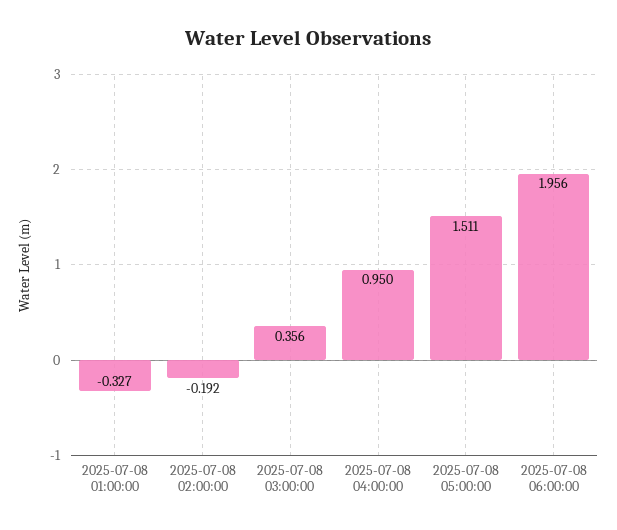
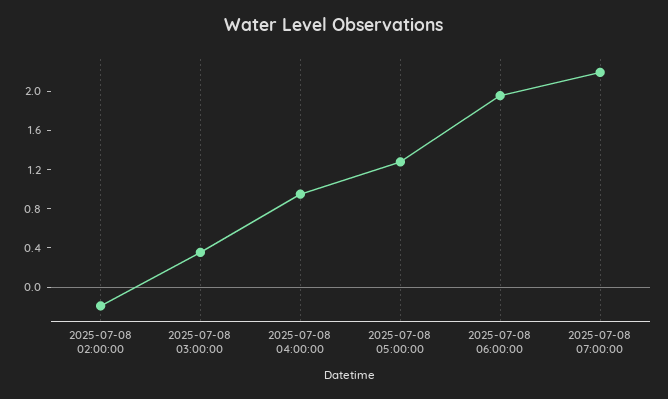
2025-07-08 01:00:00: -0.327 -> none
2025-07-08 05:00:00: 1.511 -> 1.3
2025-07-08 07:00:00: none -> 2.2

